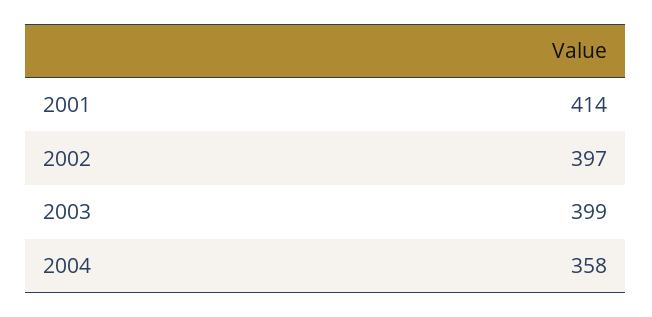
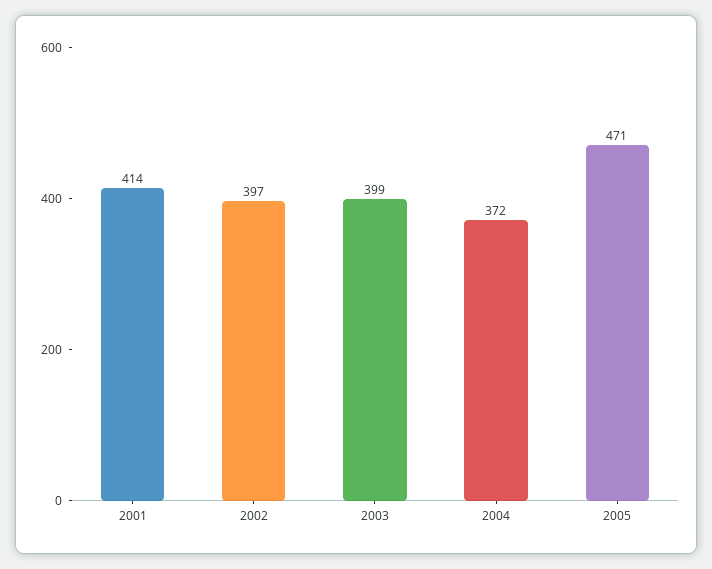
2004: 358 -> 372
2005: none -> 471

